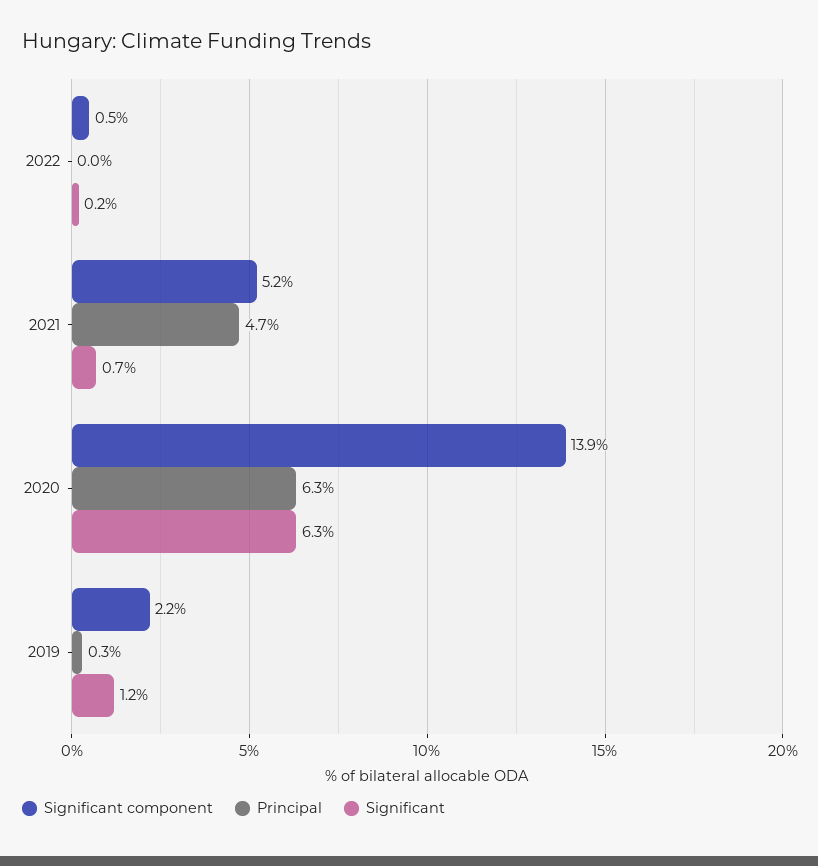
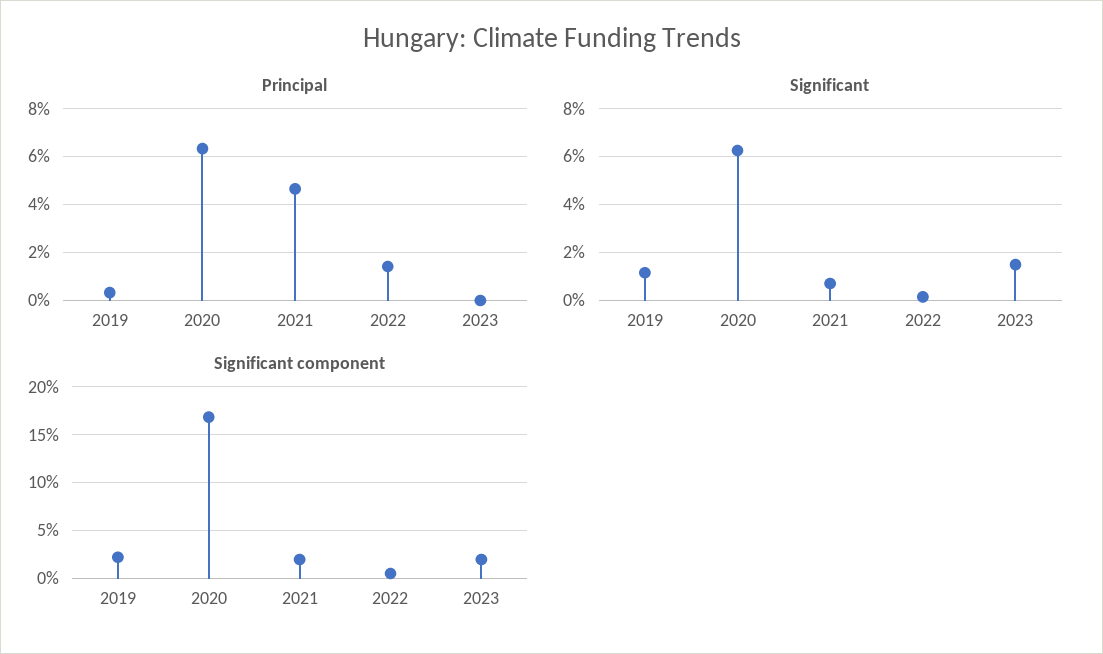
Principal, 2022: 0 -> 1.5
Significant component, 2021: 5.2 -> 2
Significant component, 2020: 13.9 -> 17
Principal, 2023: none -> 0
Significant, 2023: none -> 1.5
Significant component, 2023: none -> 2

